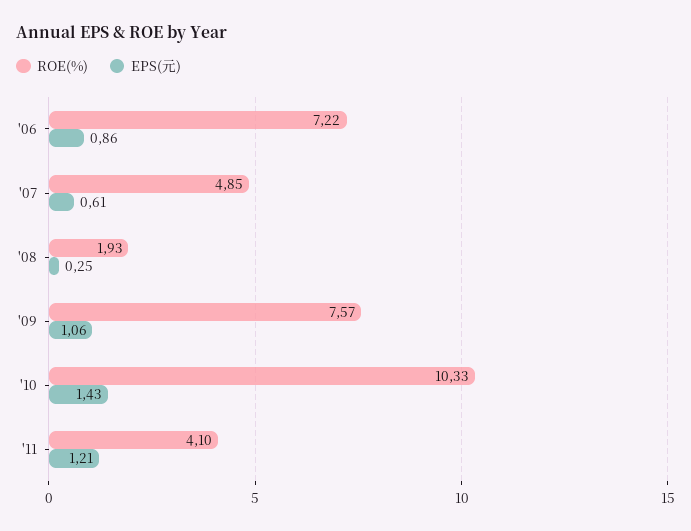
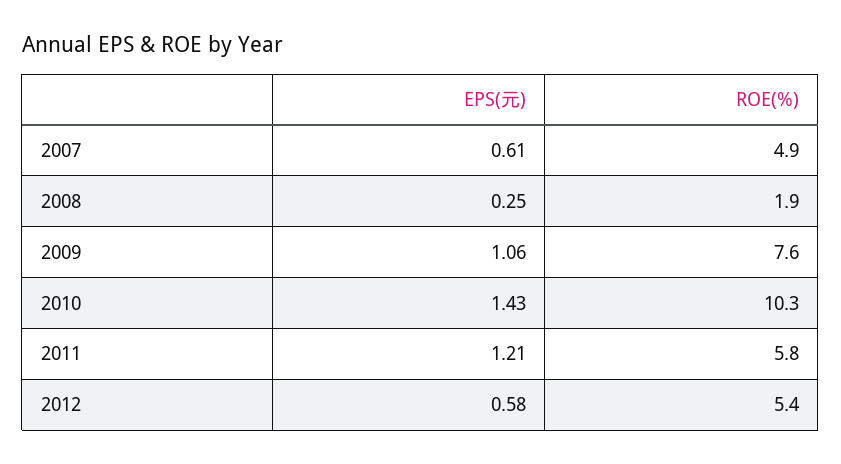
ROE(%), '06: 7.22 -> none
EPS(元), '06: 0.86 -> none
ROE(%), '11: 4.1 -> 5.8
EPS(元), 2012: none -> 0.58
ROE(%), 2012: none -> 5.4

